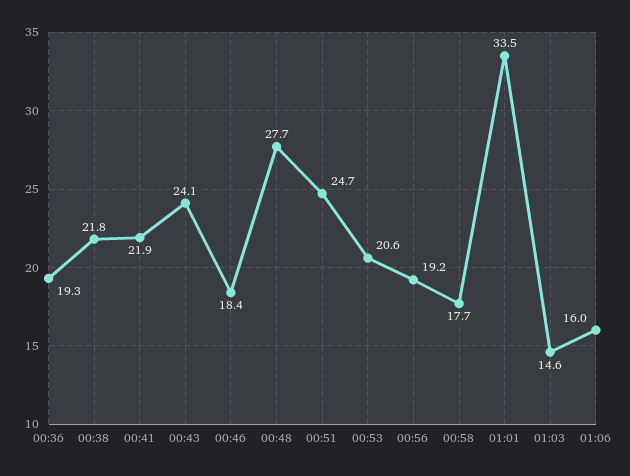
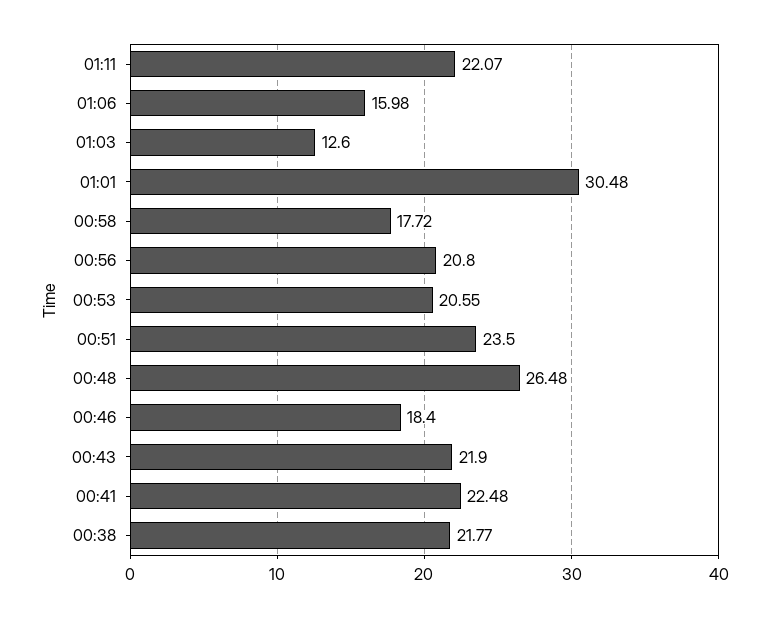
00:36: 19.3 -> none
00:41: 21.9 -> 22.48
00:43: 24.1 -> 21.9
00:48: 27.7 -> 26.48
00:51: 24.7 -> 23.5
00:56: 19.2 -> 20.8
01:01: 33.5 -> 30.48
01:03: 14.6 -> 12.6
01:11: none -> 22.07

